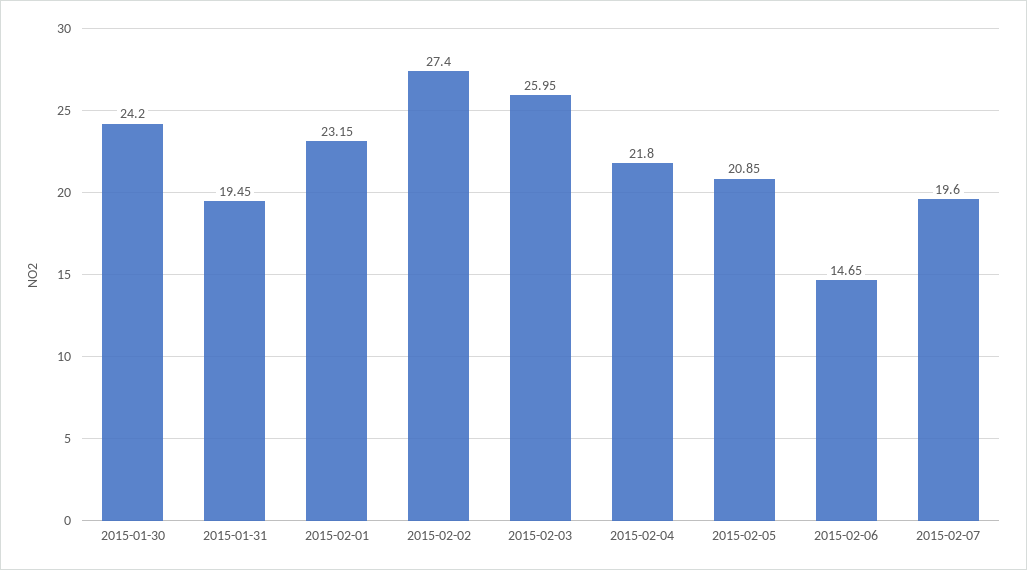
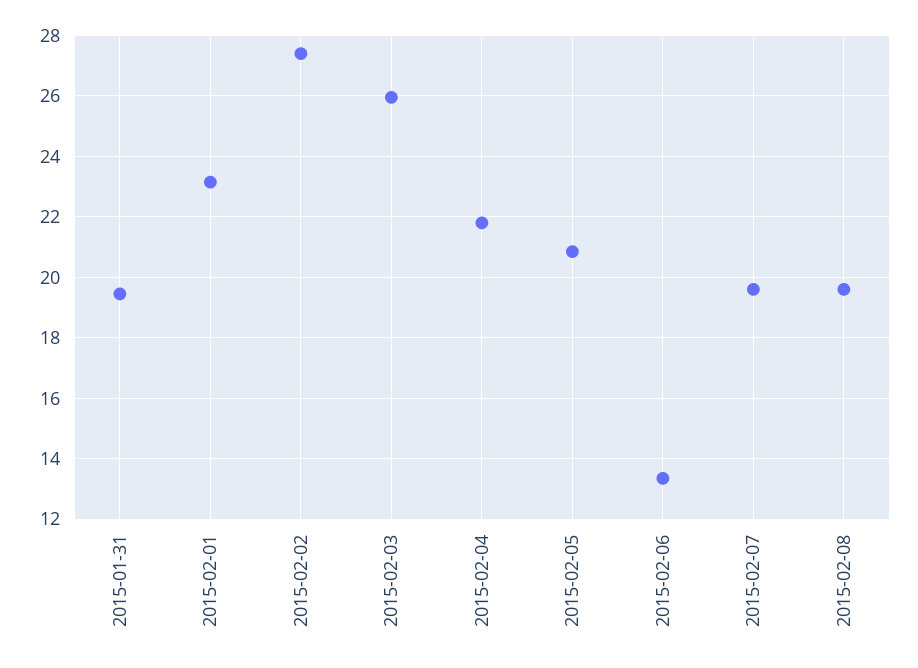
2015-01-30: 24.2 -> none
2015-02-06: 14.65 -> 13.4
2015-02-08: none -> 19.6

